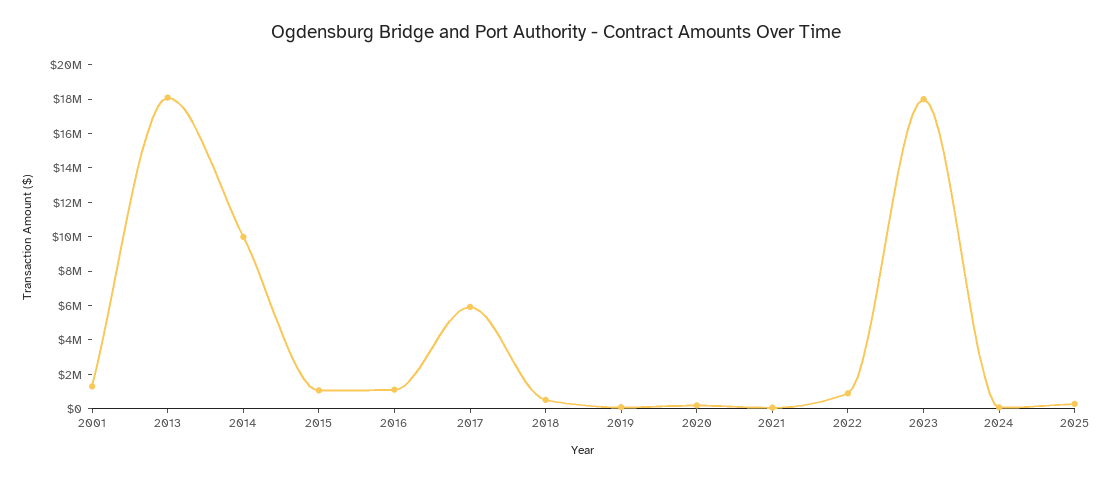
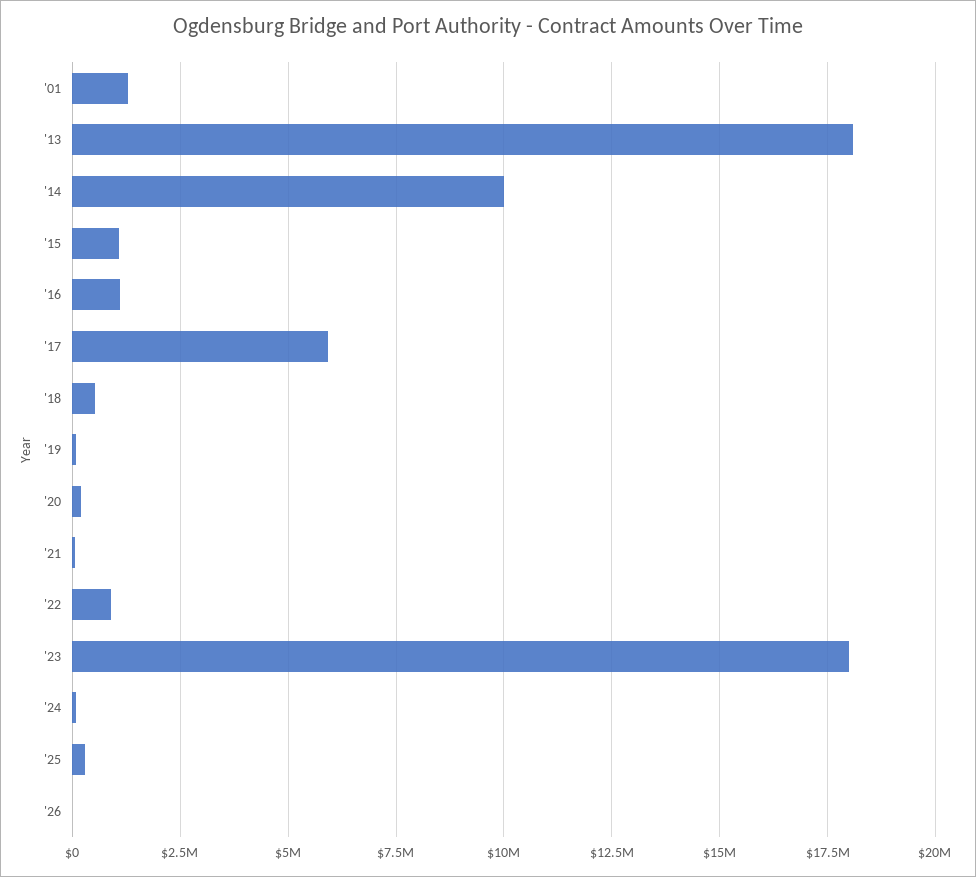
'26: none -> 0

